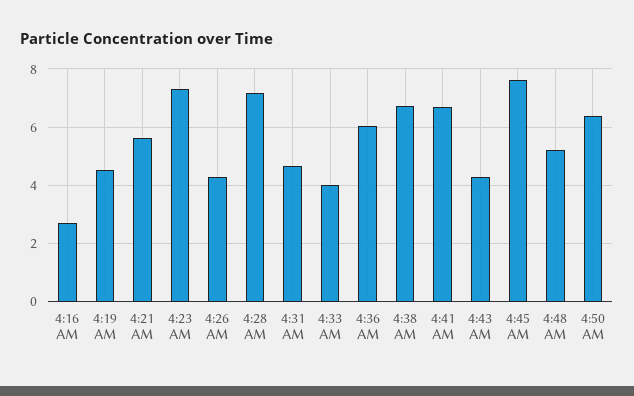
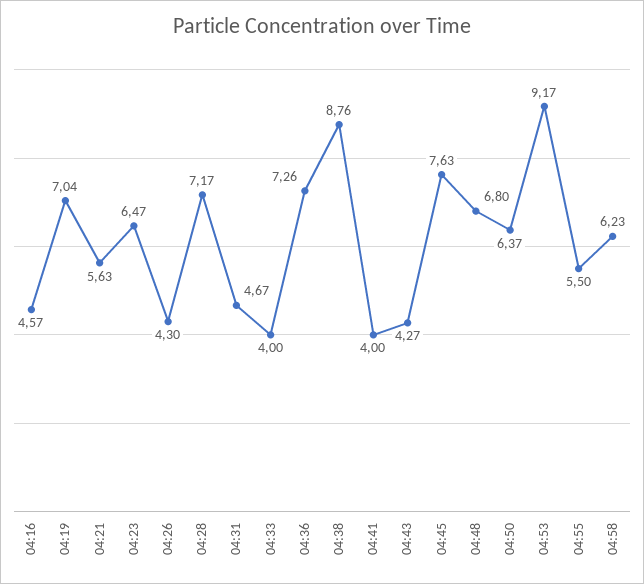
4:16 AM: 2.75 -> 4.57
4:19 AM: 4.5 -> 7.04
4:23 AM: 7.25 -> 6.47
4:36 AM: 6 -> 7.26
4:38 AM: 6.75 -> 8.76
4:41 AM: 6.75 -> 4
4:48 AM: 5.25 -> 6.8
04:53: none -> 9.17
04:55: none -> 5.5
04:58: none -> 6.23

